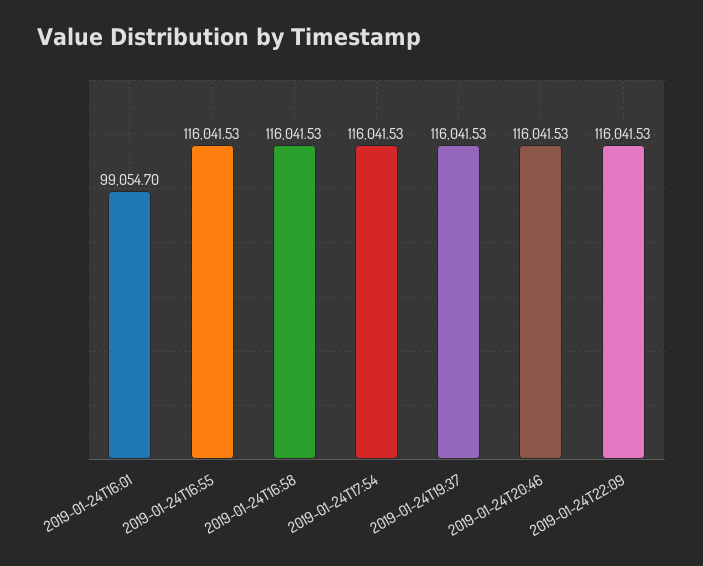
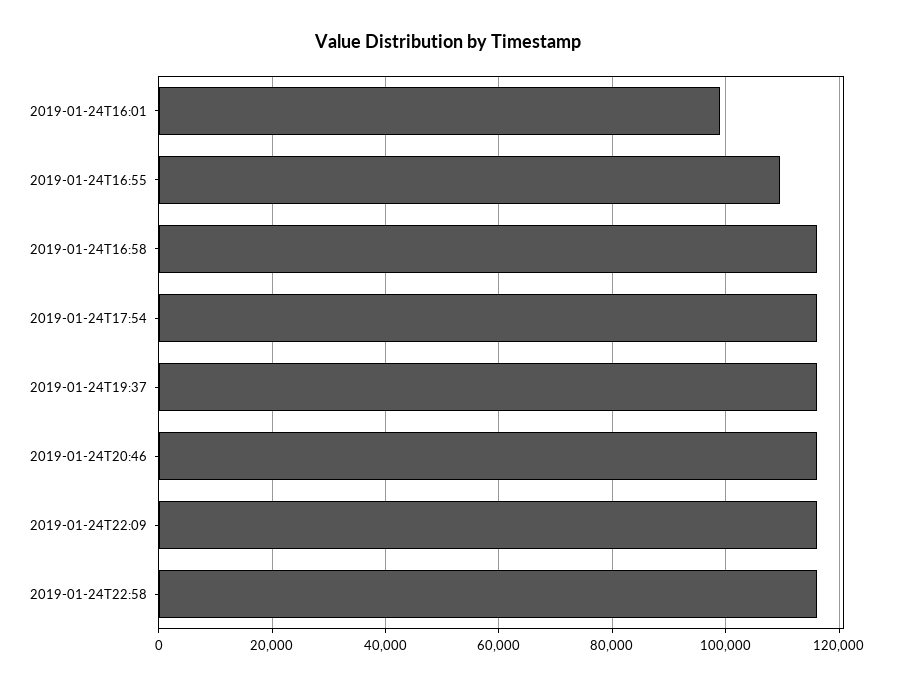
2019-01-24T16:55: 116041.53 -> 110000
2019-01-24T22:58: none -> 116000

